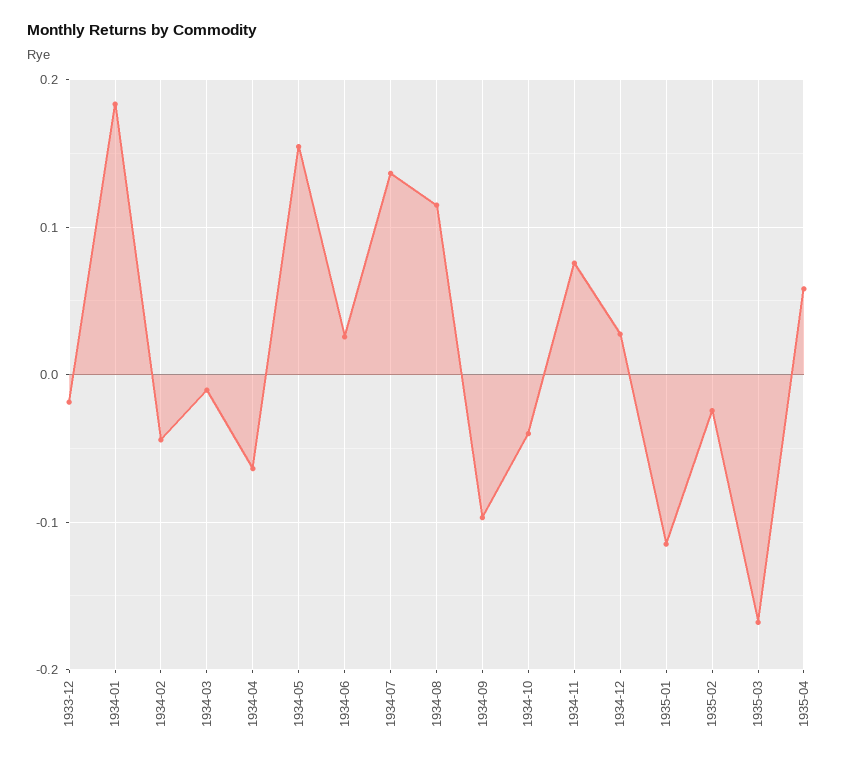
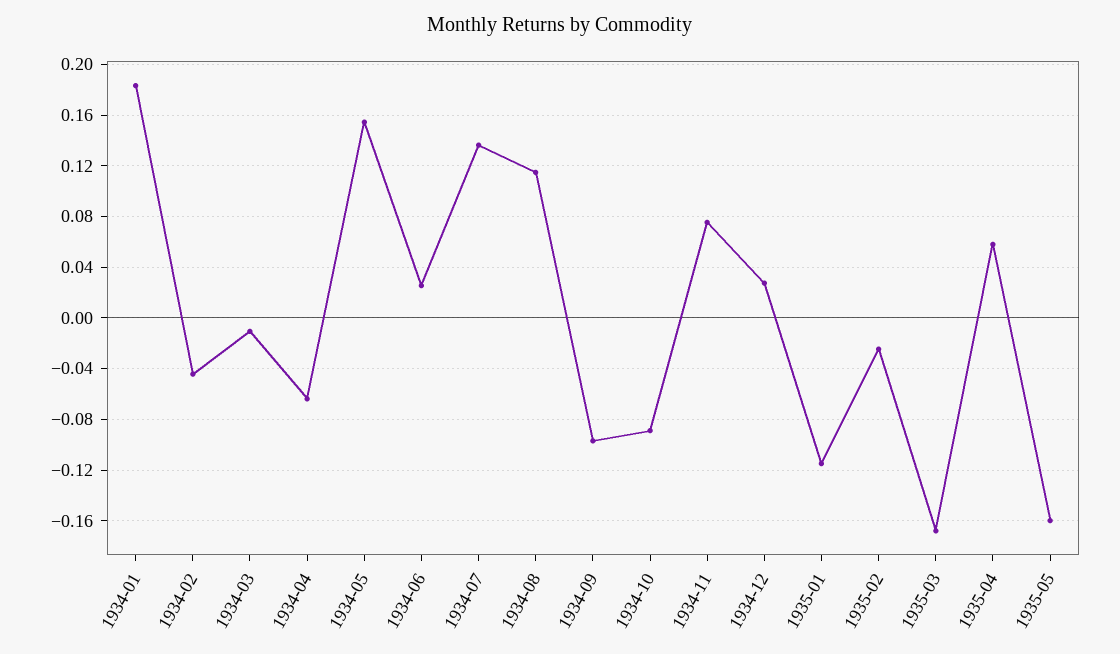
1933-12: -0.02 -> none
1934-10: -0.04 -> -0.09
1935-05: none -> -0.16

